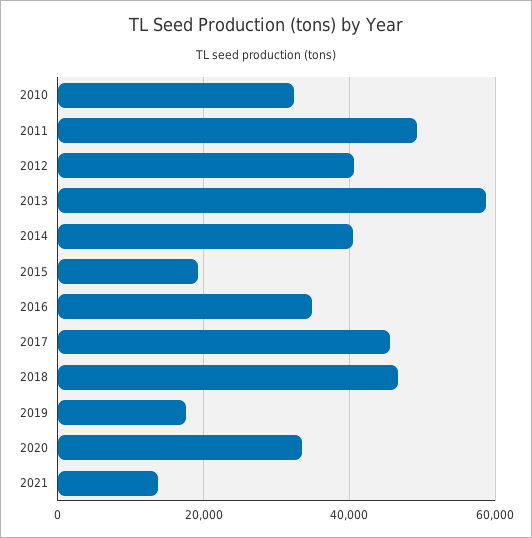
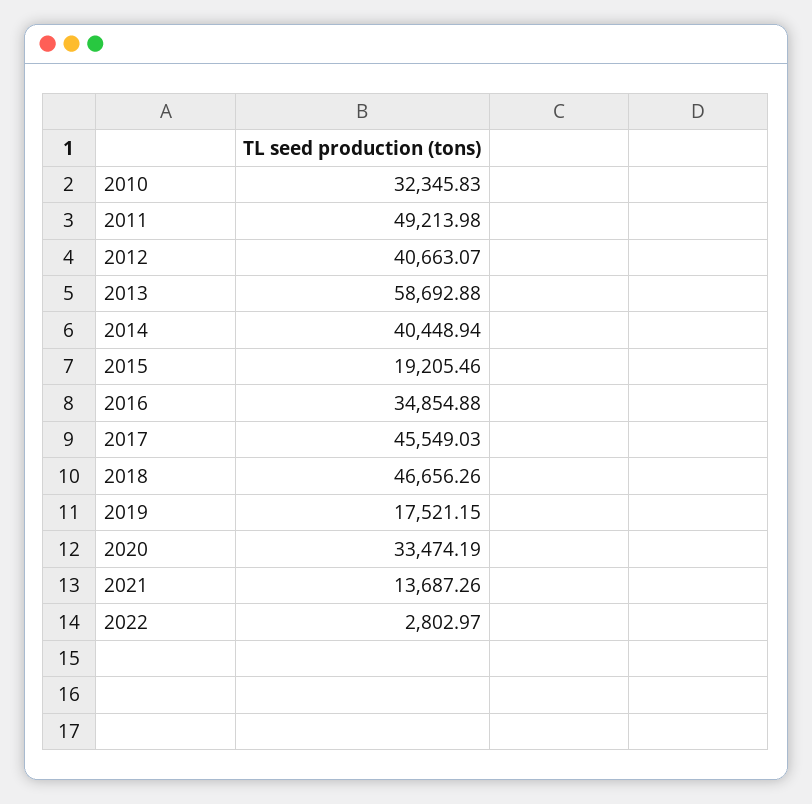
2022: none -> 2802.97

